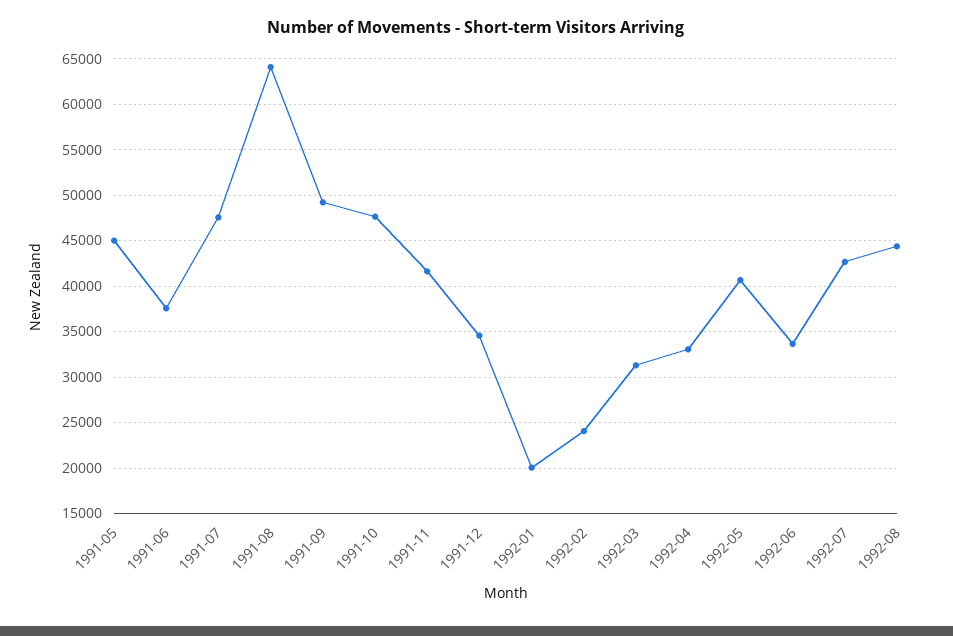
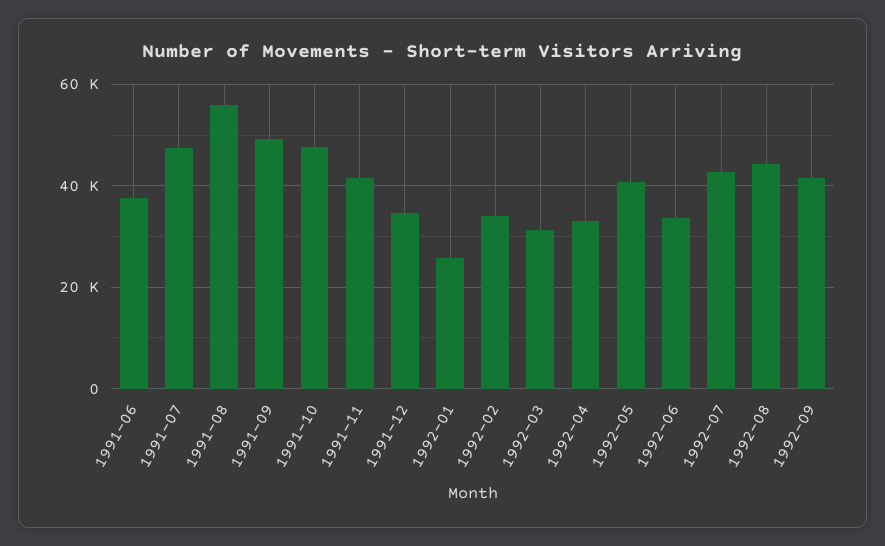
1991-05: 45000 -> none
1991-08: 64000 -> 56000
1992-01: 20000 -> 26000
1992-02: 24000 -> 34000
1992-09: none -> 42000

